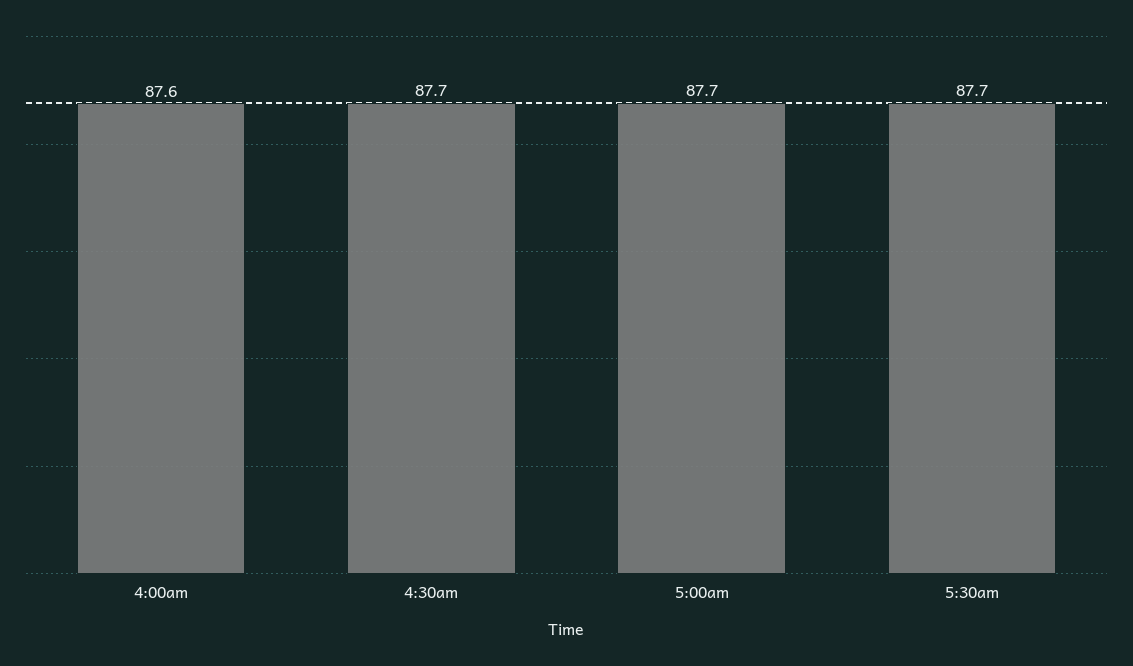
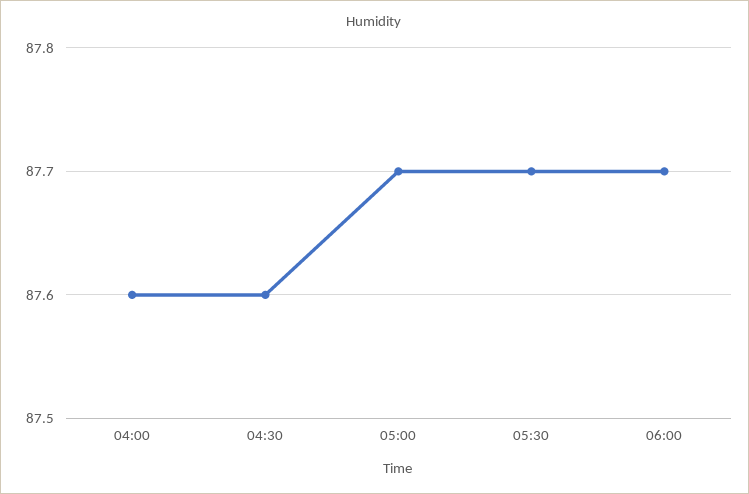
4:30am: 87.7 -> 87.6
06:00: none -> 87.7

